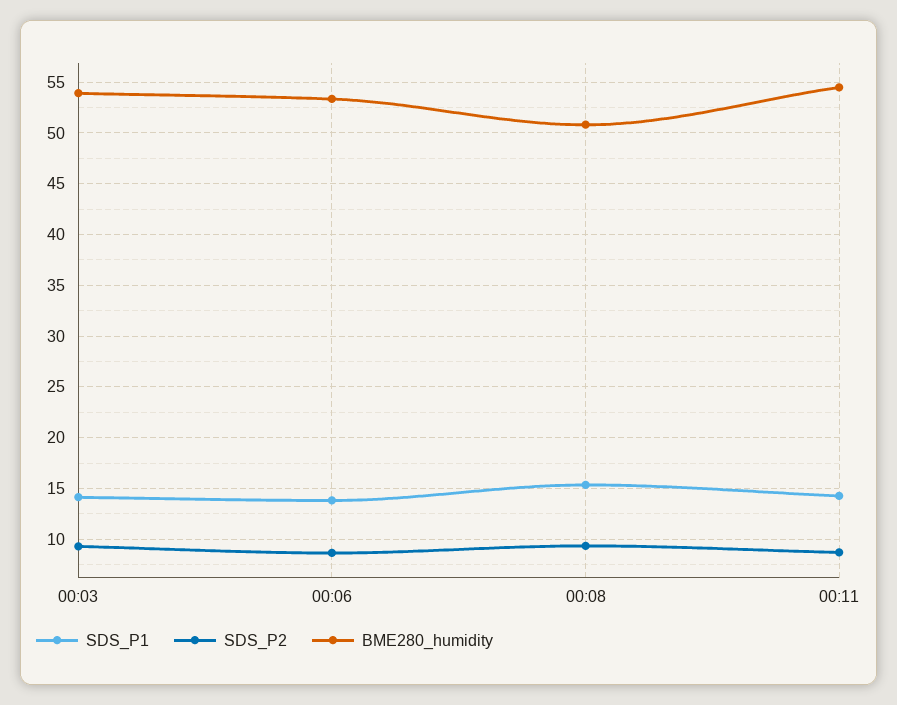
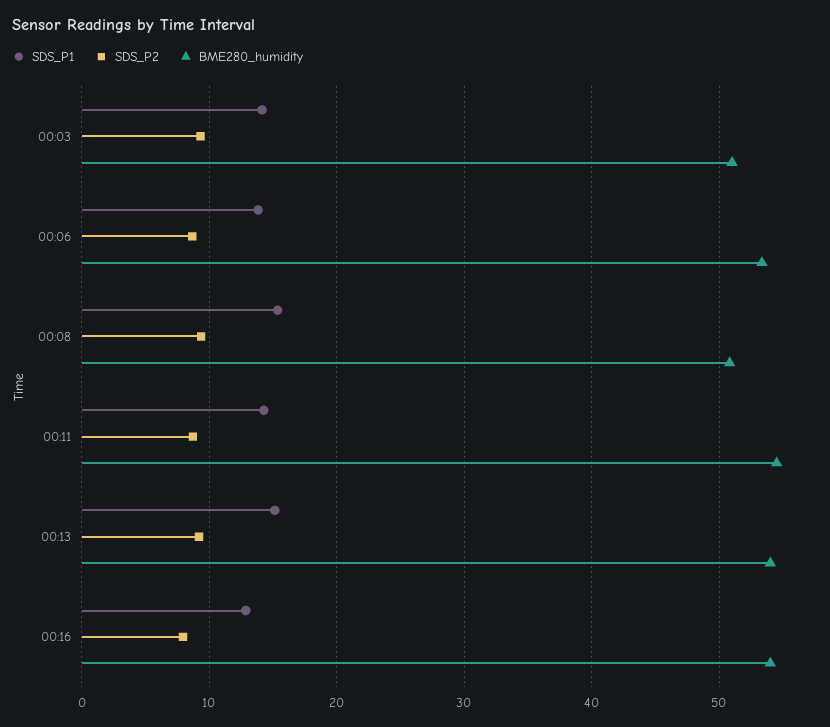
BME280_humidity, 00:03: 54 -> 51
SDS_P1, 00:13: none -> 15
SDS_P2, 00:13: none -> 9
BME280_humidity, 00:13: none -> 54
SDS_P1, 00:16: none -> 13
SDS_P2, 00:16: none -> 8
BME280_humidity, 00:16: none -> 54

